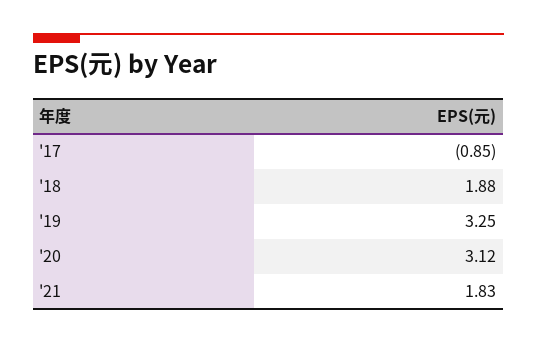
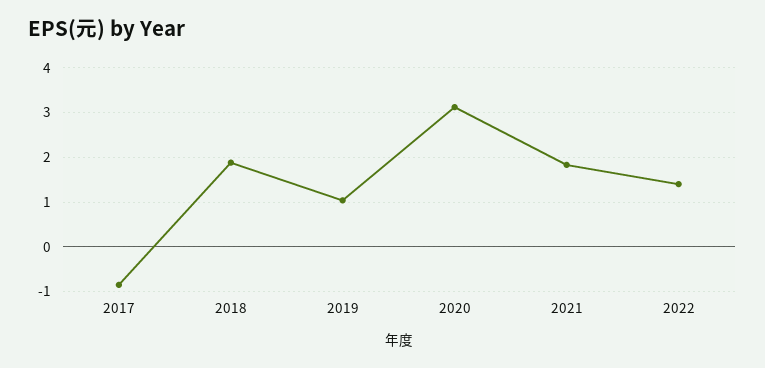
'19: 3.25 -> 1
2022: none -> 1.4

